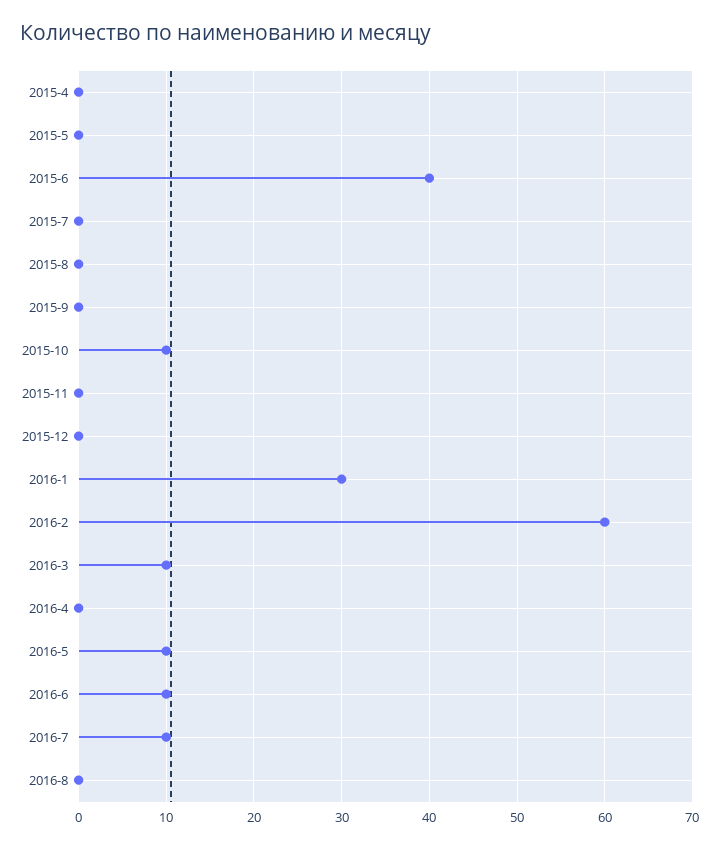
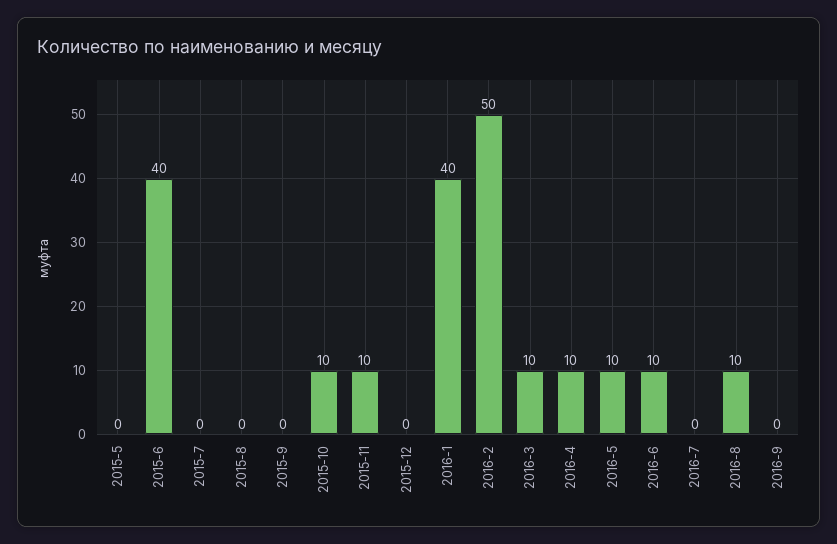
2015-4: 0 -> none
2015-11: 0 -> 10
2016-1: 30 -> 40
2016-2: 60 -> 50
2016-4: 0 -> 10
2016-7: 10 -> 0
2016-8: 0 -> 10
2016-9: none -> 0

